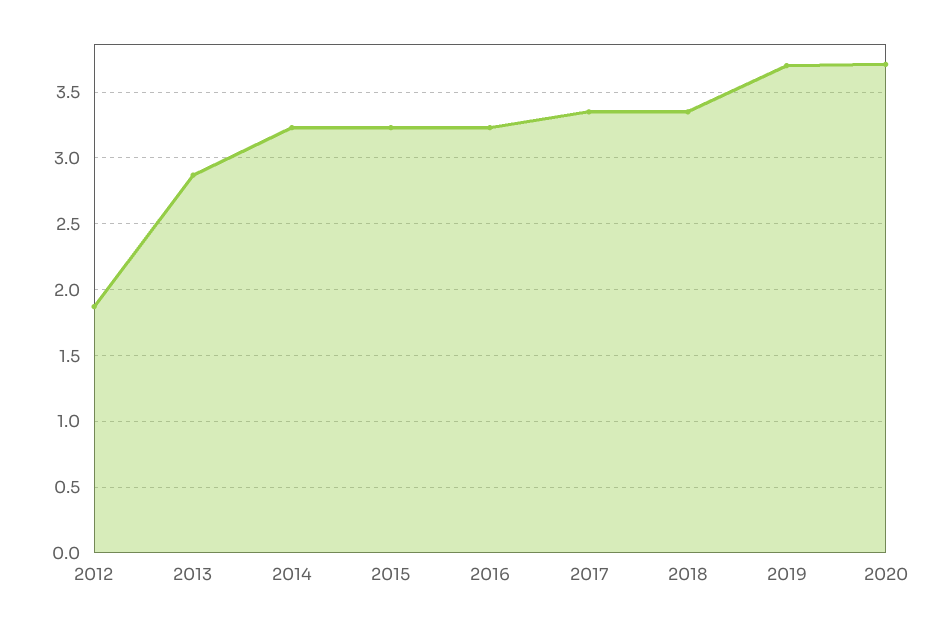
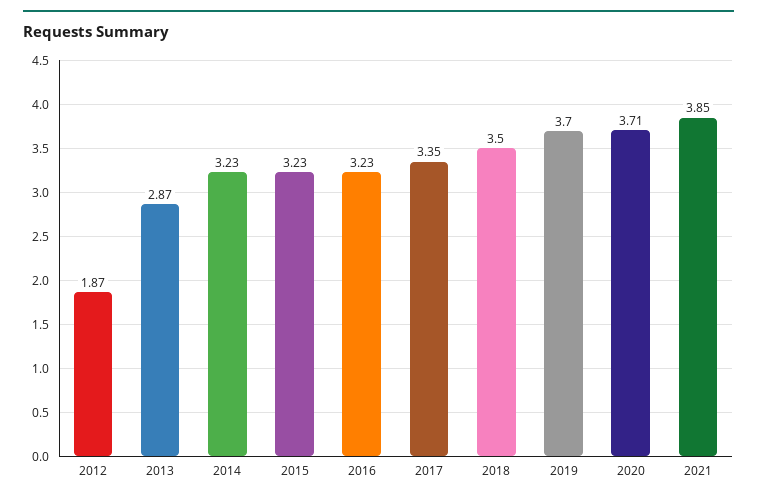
2018: 3.35 -> 3.5
2021: none -> 3.85

